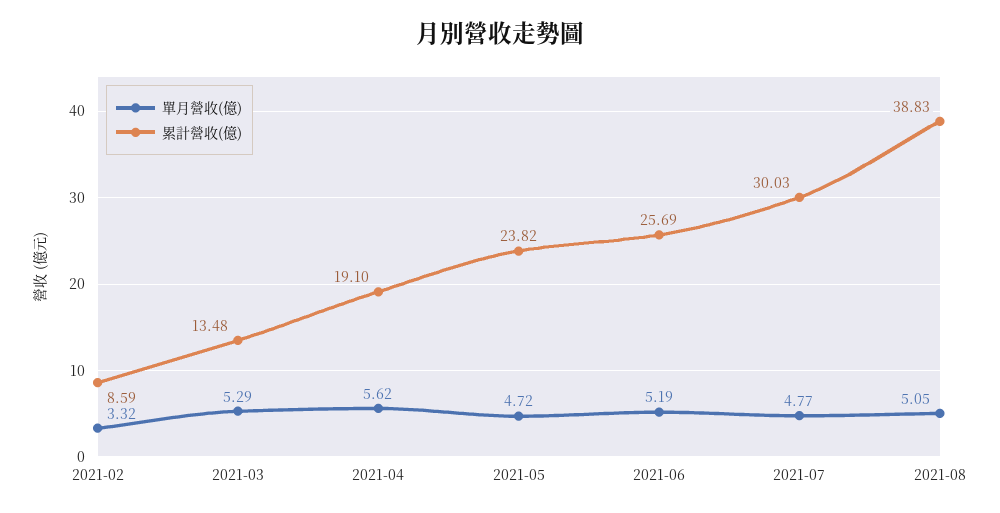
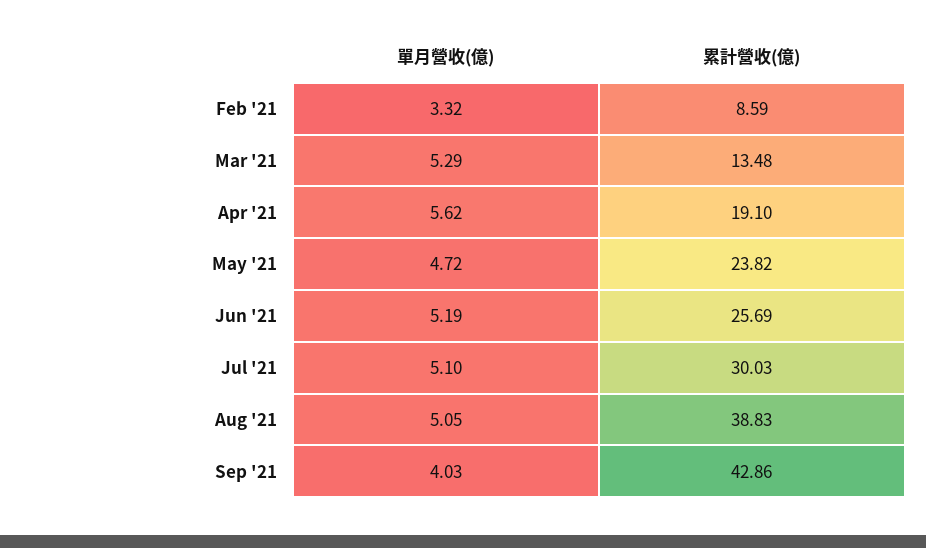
單月營收(億), 2021-07: 4.77 -> 5.1
單月營收(億), Sep '21: none -> 4.03
累計營收(億), Sep '21: none -> 42.86

